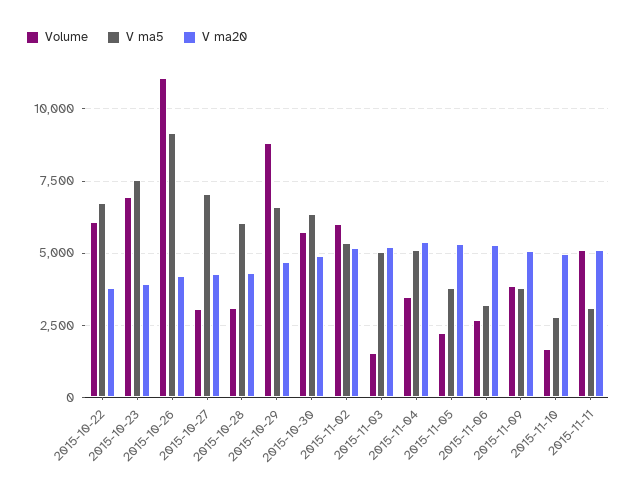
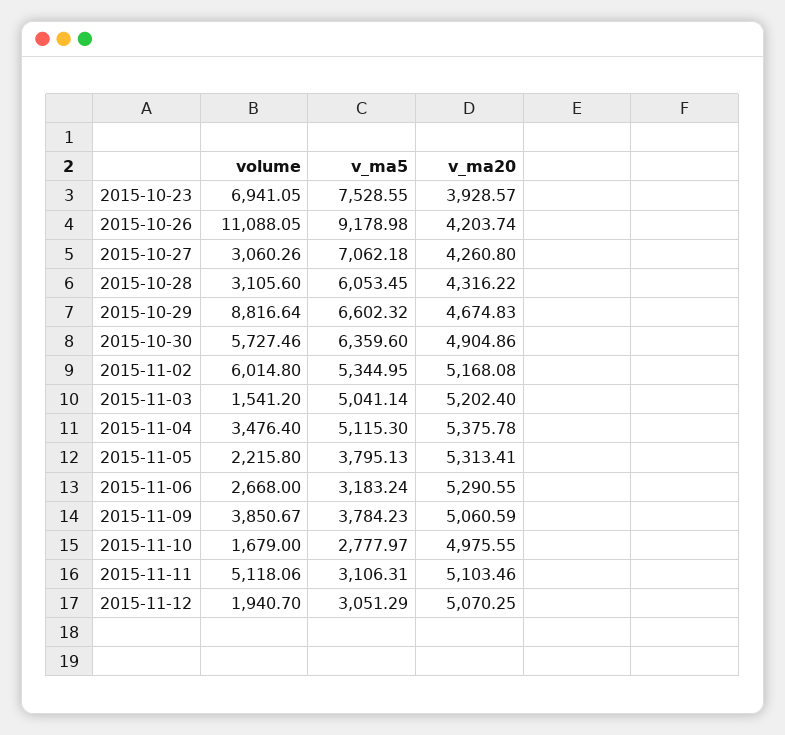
Volume, 2015-10-22: 6000 -> none
V ma5, 2015-10-22: 6750 -> none
V ma20, 2015-10-22: 3750 -> none
Volume, 2015-11-12: none -> 1940.7
V ma5, 2015-11-12: none -> 3051.29
V ma20, 2015-11-12: none -> 5070.25

